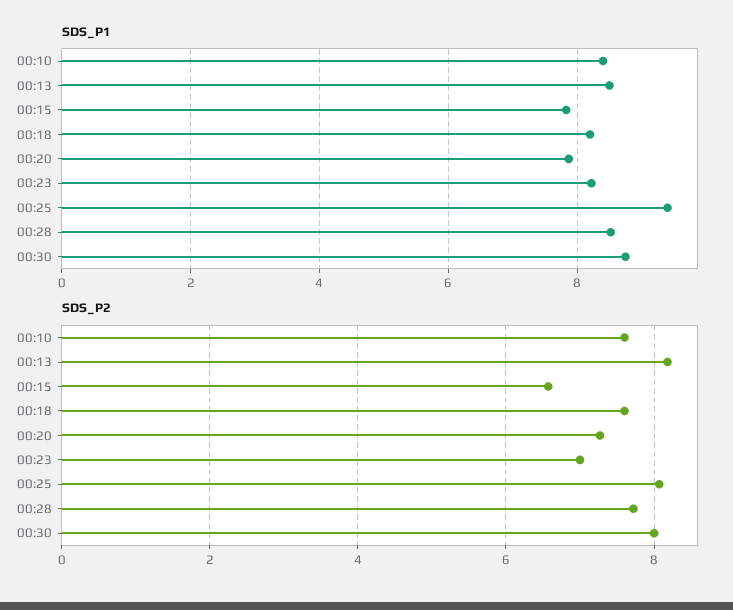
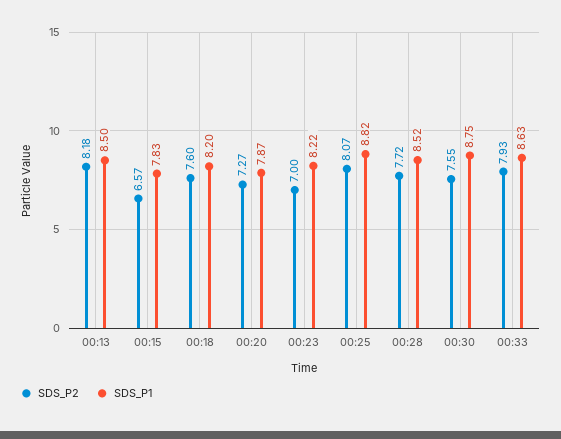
SDS_P1, 00:10: 8.4 -> none
SDS_P1, 00:25: 9.4 -> 8.82
SDS_P2, 00:10: 7.6 -> none
SDS_P2, 00:30: 8 -> 7.55
SDS_P2, 00:33: none -> 7.93
SDS_P1, 00:33: none -> 8.63

